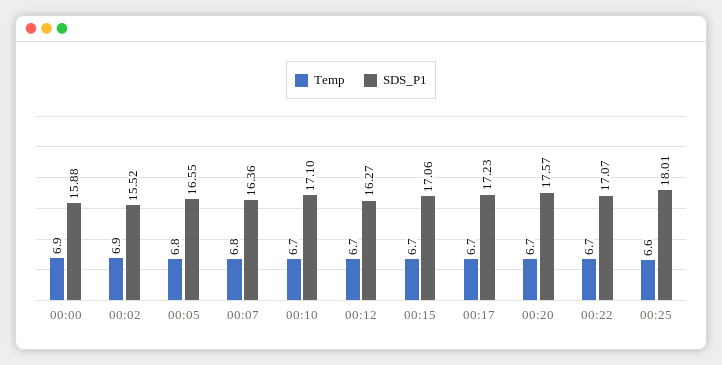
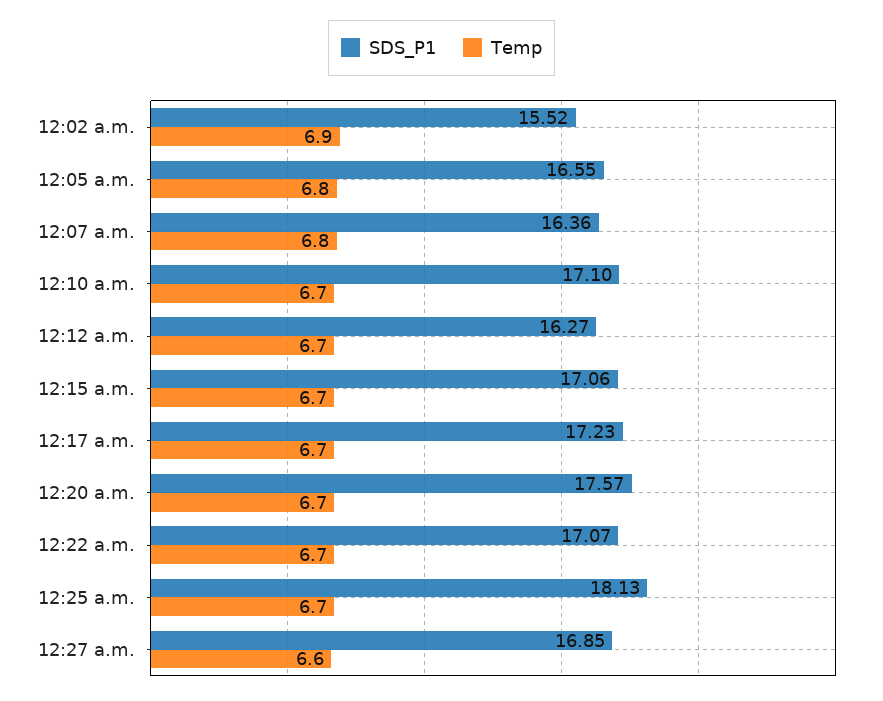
Temp, 00:00: 6.9 -> none
SDS_P1, 00:00: 15.88 -> none
Temp, 00:25: 6.6 -> 6.7
SDS_P1, 00:25: 18.01 -> 18.13
SDS_P1, 12:27 a.m.: none -> 16.85
Temp, 12:27 a.m.: none -> 6.6

